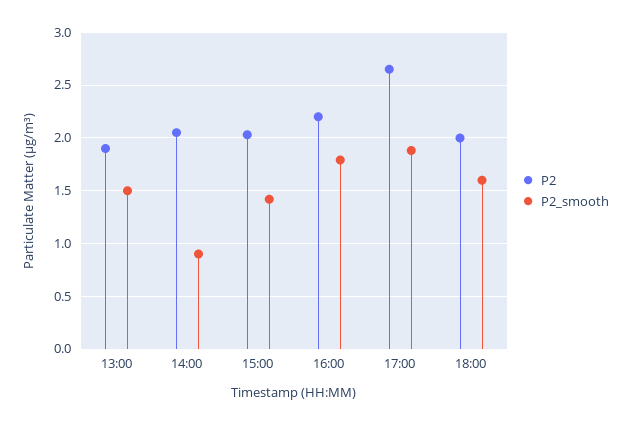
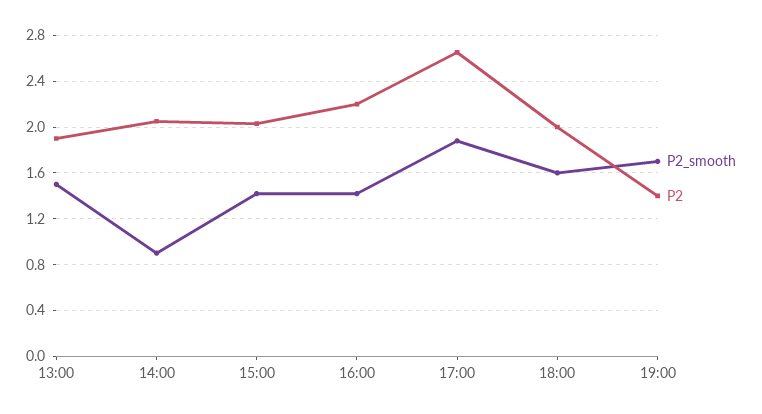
P2_smooth, 16:00: 1.8 -> 1.4
P2_smooth, 19:00: none -> 1.7
P2, 19:00: none -> 1.4

